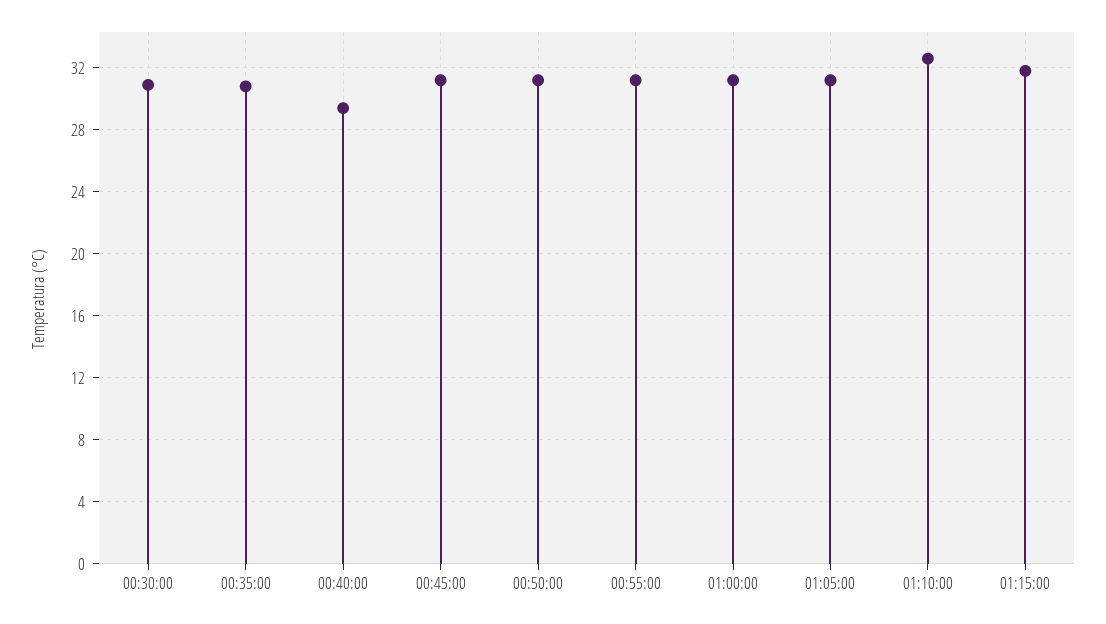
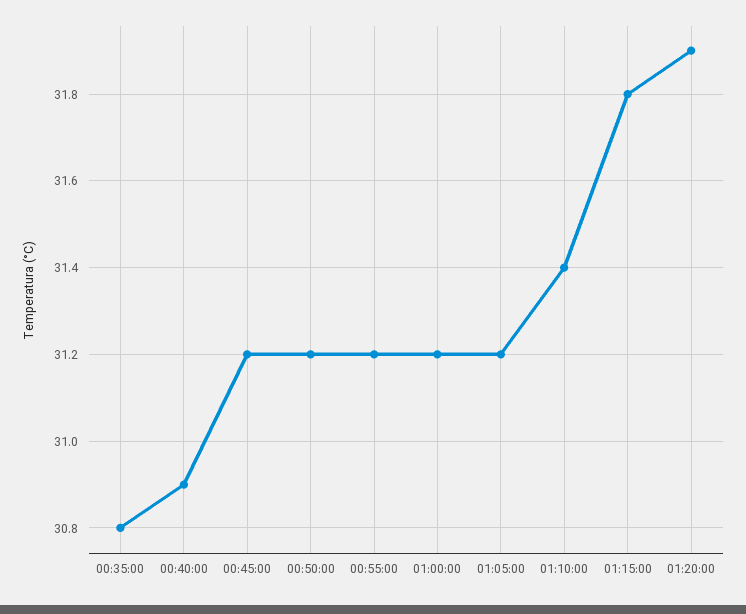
00:30:00: 31 -> none
00:40:00: 29.5 -> 30.9
01:10:00: 32.5 -> 31.4
01:20:00: none -> 31.9

